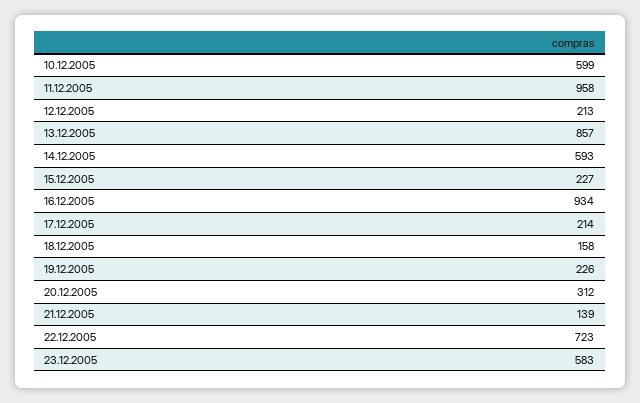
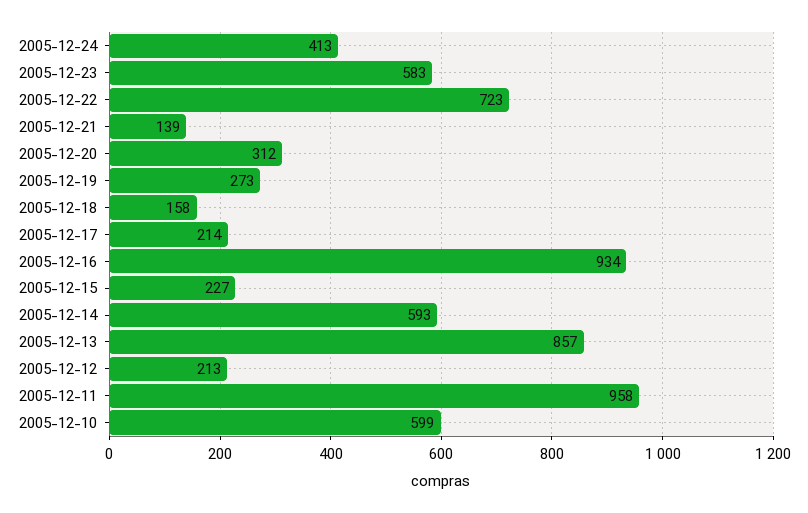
19.12.2005: 226 -> 273
2005-12-24: none -> 413

